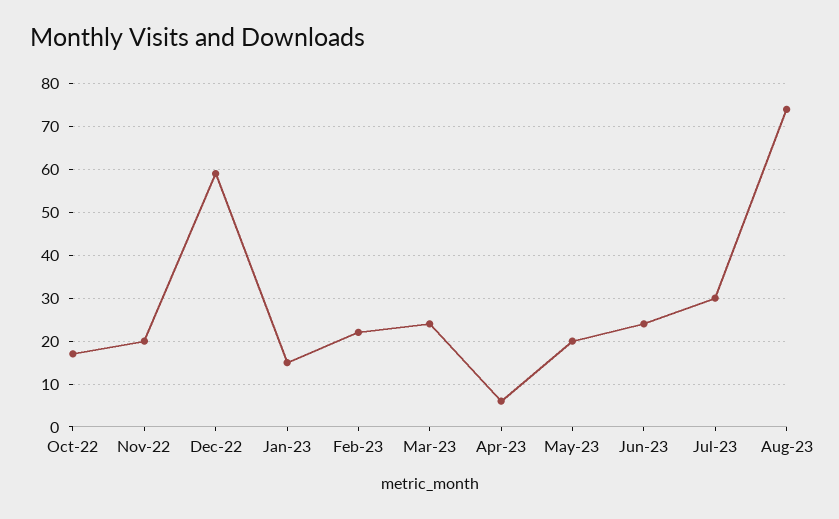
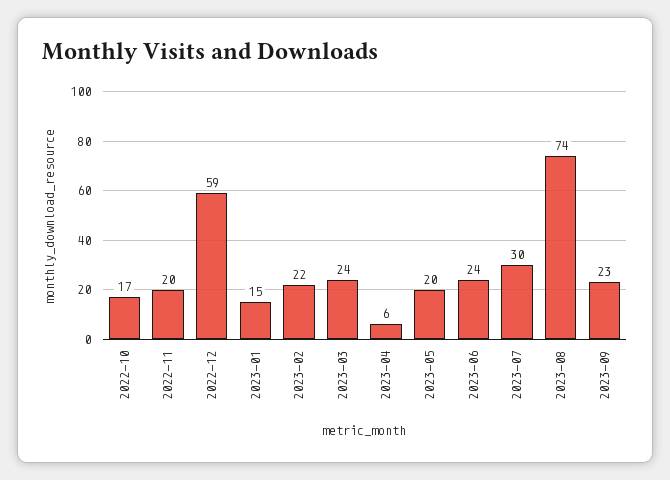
2023-09: none -> 23

